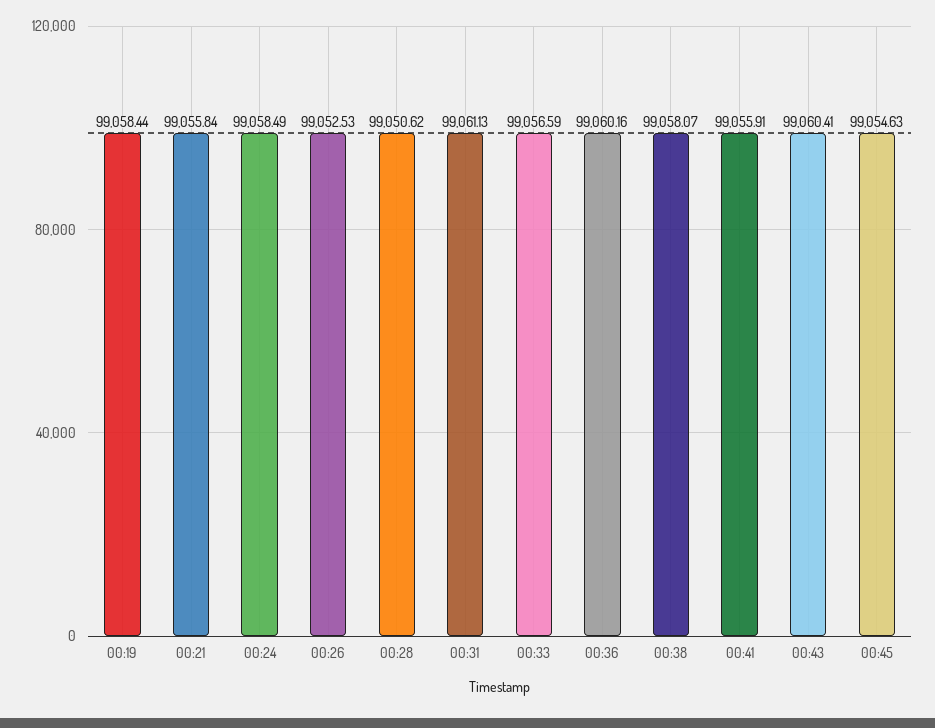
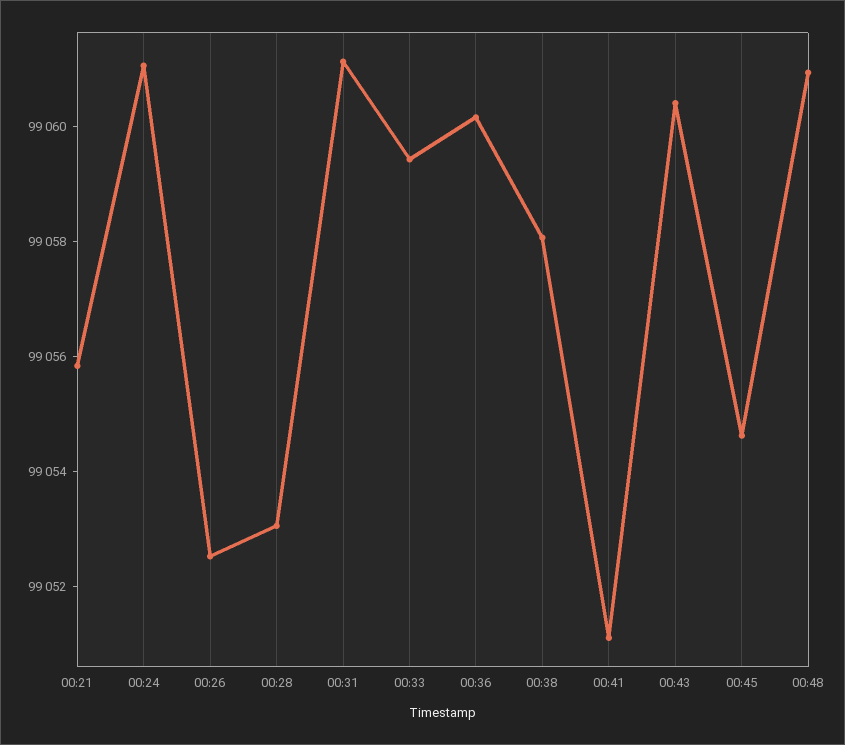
00:19: 99058.44 -> none
00:24: 99058.49 -> 99061
00:28: 99050.62 -> 99053
00:33: 99056.59 -> 99059.5
00:41: 99055.91 -> 99051
00:48: none -> 99061

